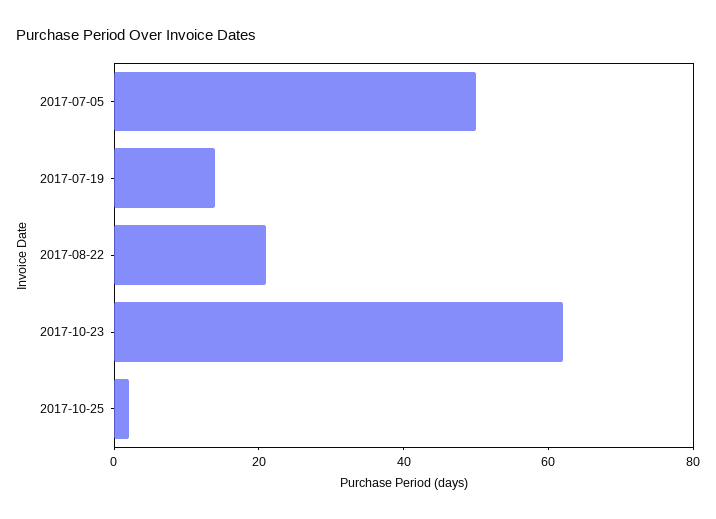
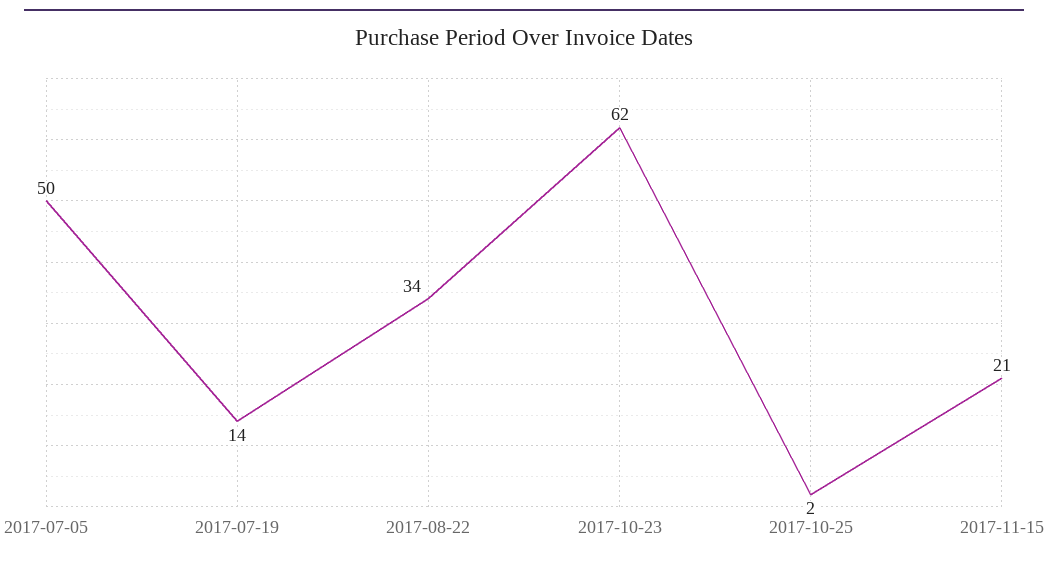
2017-08-22: 20 -> 34
2017-11-15: none -> 21

